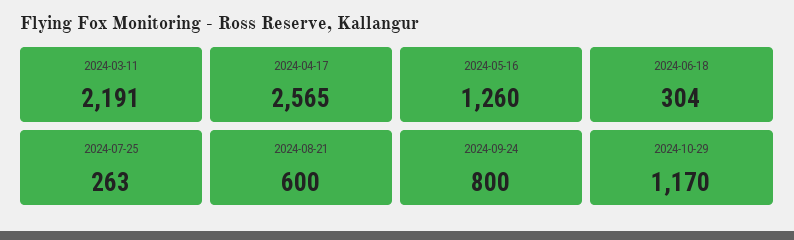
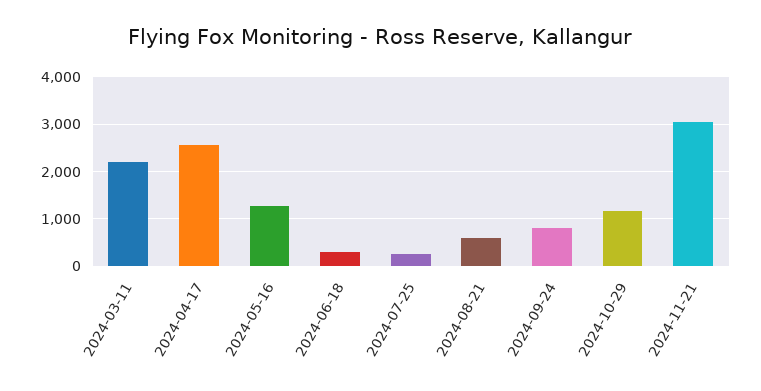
2024-11-21: none -> 3000

